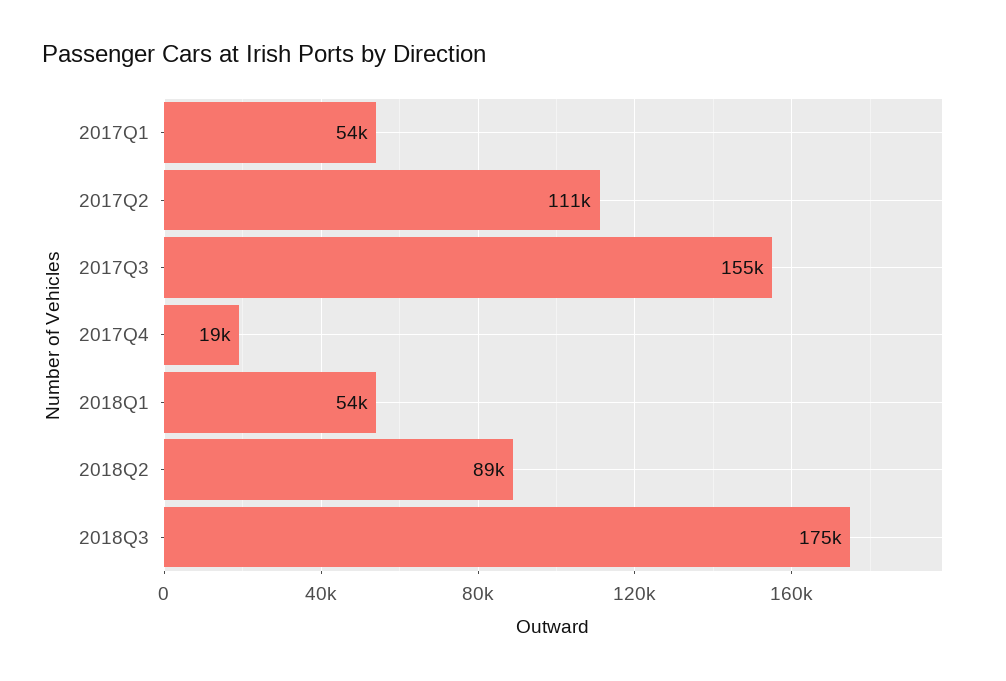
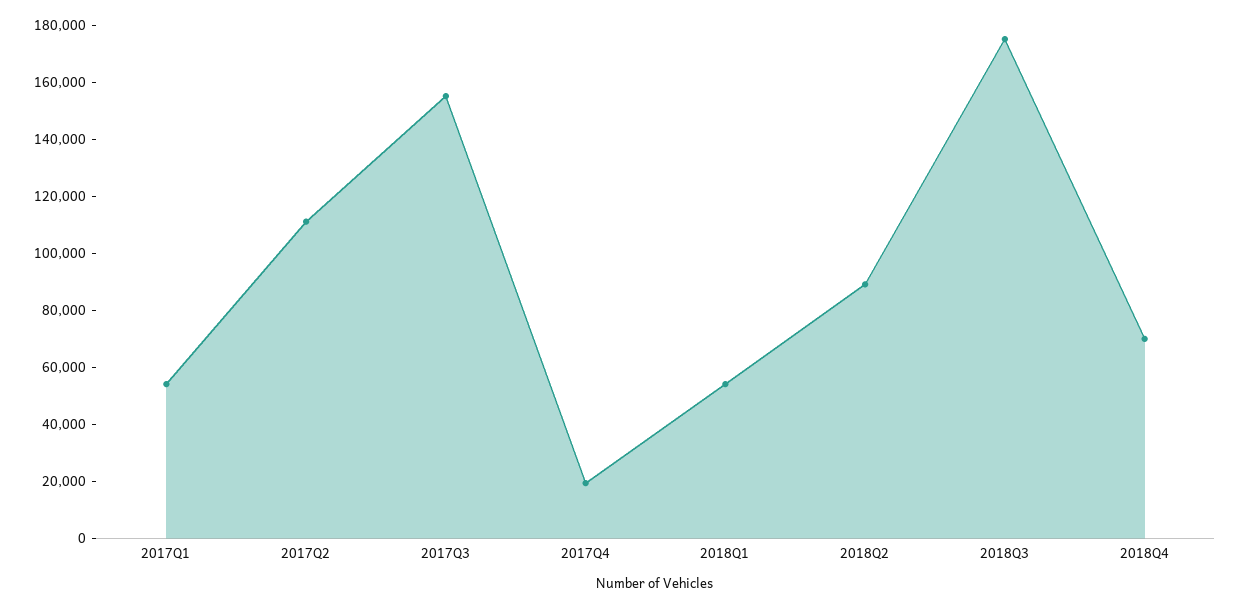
2018Q4: none -> 70000

